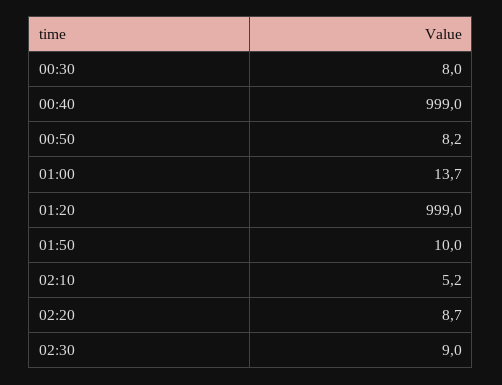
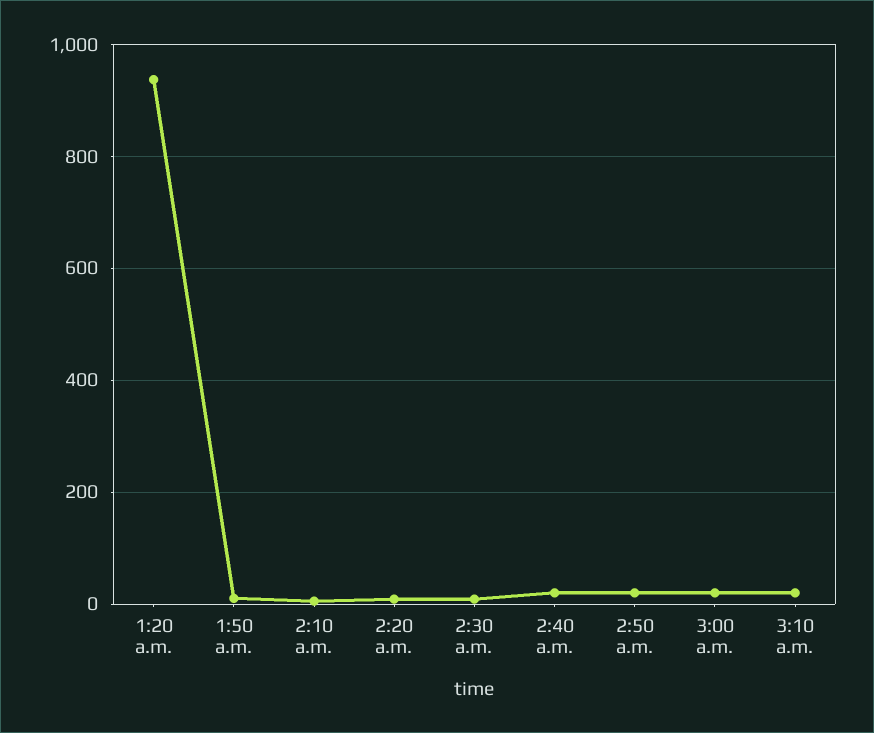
00:30: 8 -> none
00:40: 999 -> none
00:50: 8.2 -> none
01:00: 13.7 -> none
01:20: 999 -> 940
2:40 a.m.: none -> 20
2:50 a.m.: none -> 20
3:00 a.m.: none -> 20
3:10 a.m.: none -> 20

